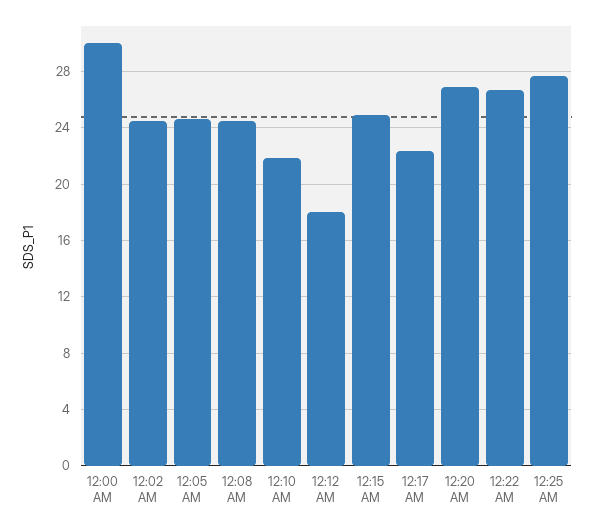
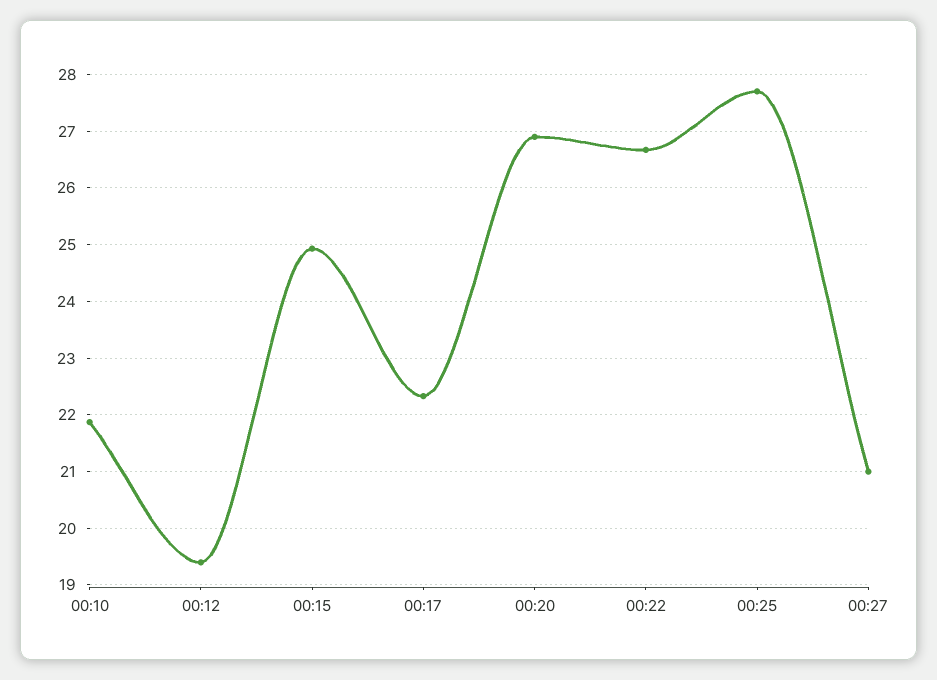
12:00 AM: 30 -> none
12:02 AM: 24.5 -> none
12:05 AM: 24.5 -> none
12:08 AM: 24.5 -> none
12:12 AM: 18 -> 19.4
00:27: none -> 21

